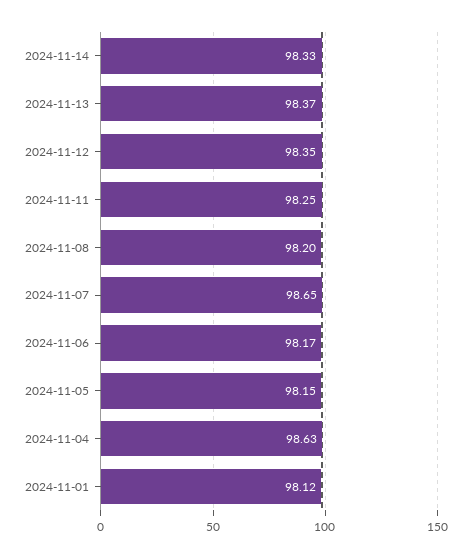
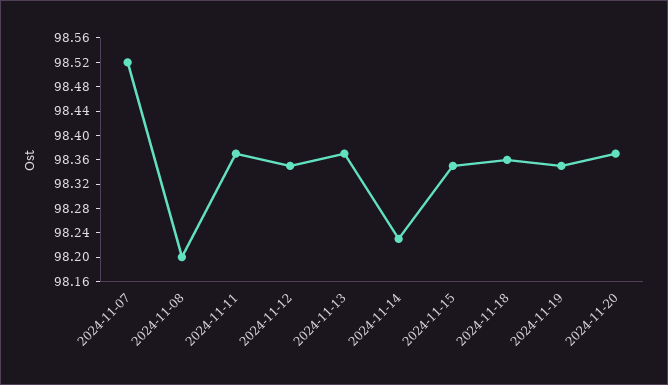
2024-11-14: 98.33 -> 98.24
2024-11-11: 98.25 -> 98.36
2024-11-07: 98.65 -> 98.52
2024-11-06: 98.17 -> none
2024-11-05: 98.15 -> none
2024-11-04: 98.63 -> none
2024-11-01: 98.12 -> none
2024-11-15: none -> 98.36
2024-11-18: none -> 98.36
2024-11-19: none -> 98.36
2024-11-20: none -> 98.36

